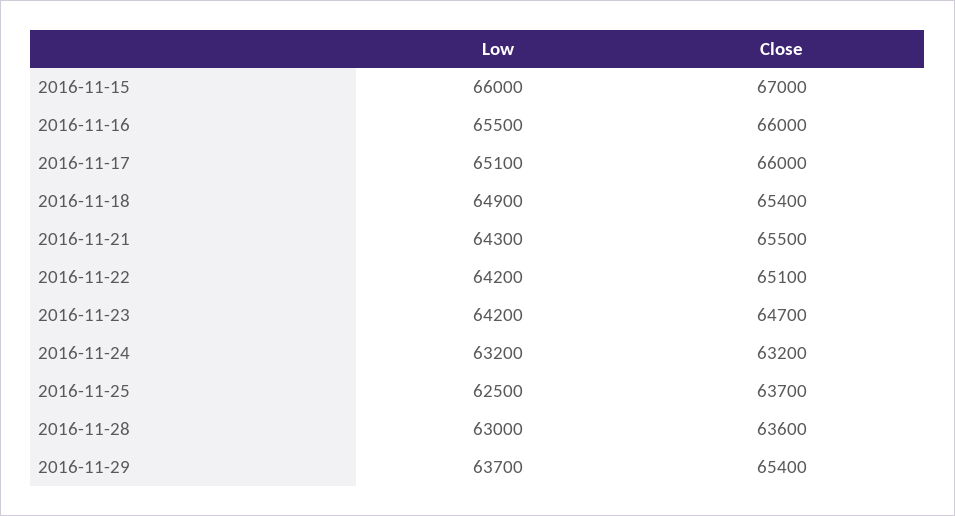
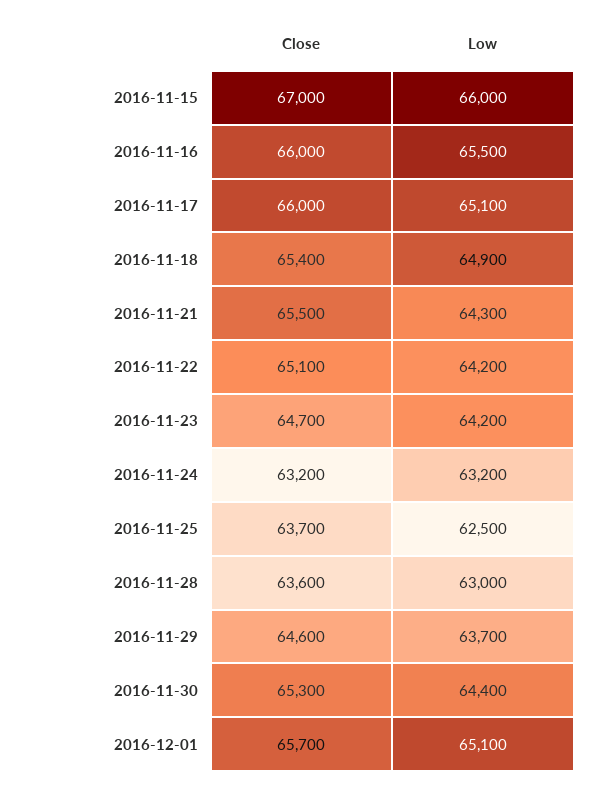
Close, 2016-11-29: 65400 -> 64600
Close, 2016-11-30: none -> 65300
Low, 2016-11-30: none -> 64400
Close, 2016-12-01: none -> 65700
Low, 2016-12-01: none -> 65100

